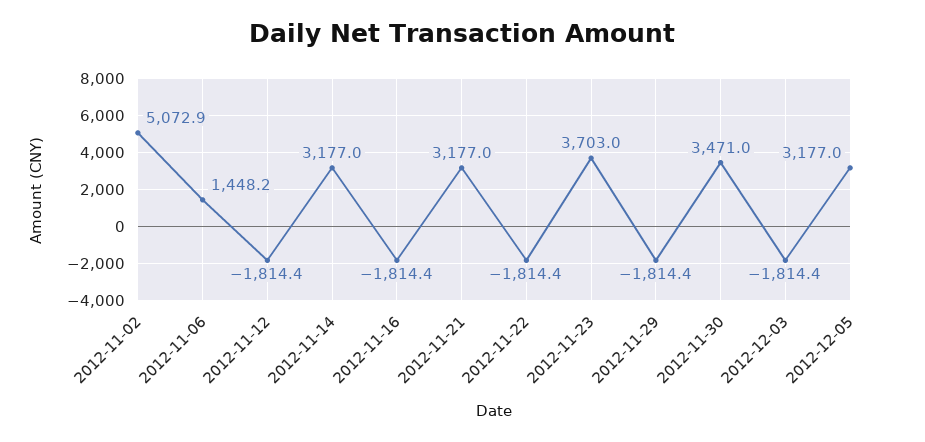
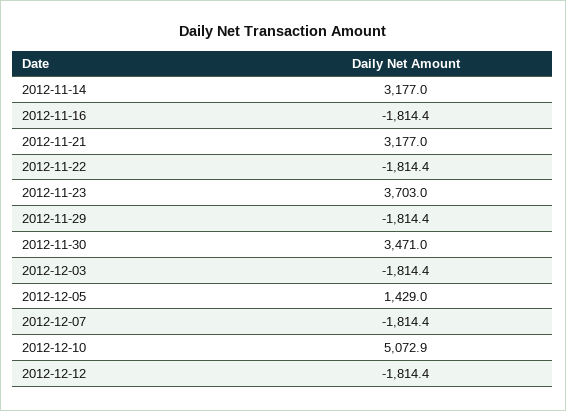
2012-11-02: 5072.9 -> none
2012-11-06: 1448.2 -> none
2012-11-12: -1814.4 -> none
2012-12-05: 3177 -> 1429
2012-12-07: none -> -1814.4
2012-12-10: none -> 5072.9
2012-12-12: none -> -1814.4

